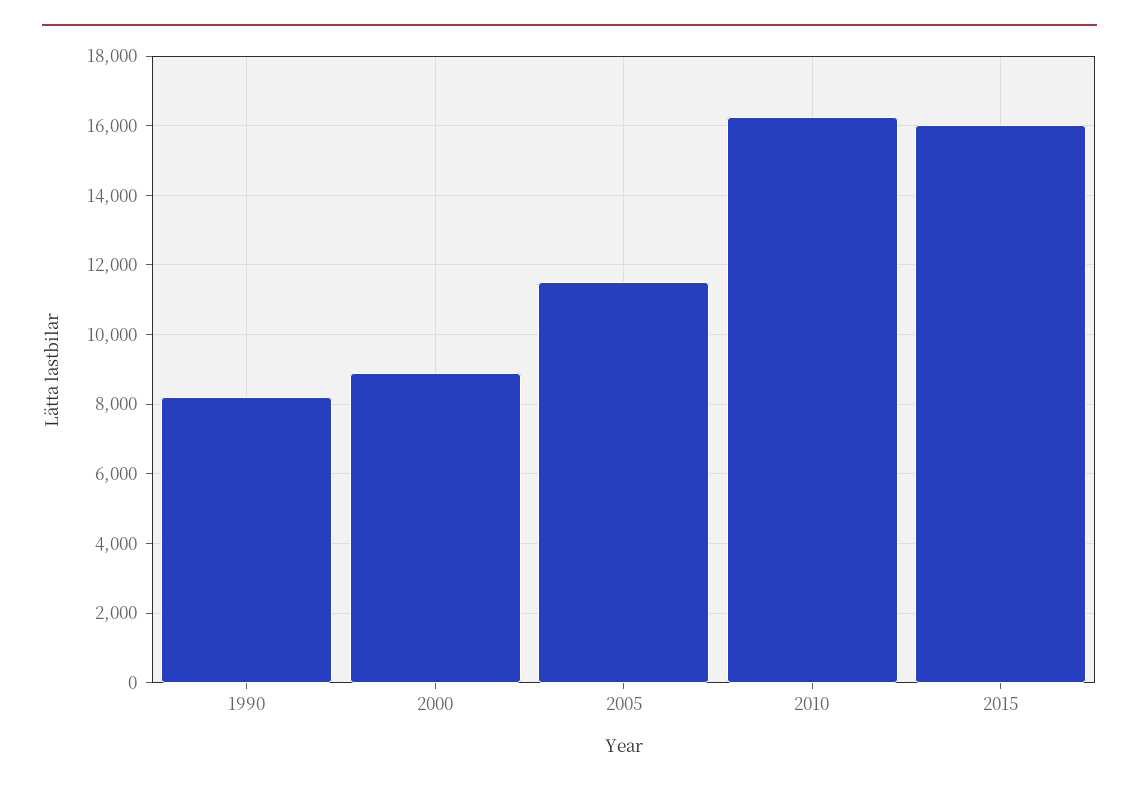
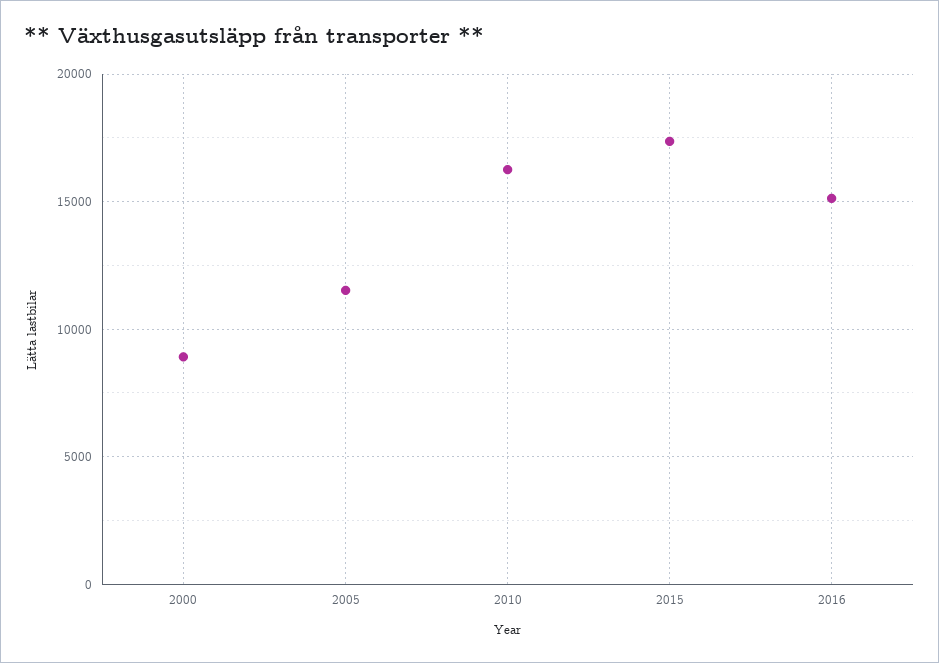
1990: 8200 -> none
2015: 16000 -> 17500
2016: none -> 15000

